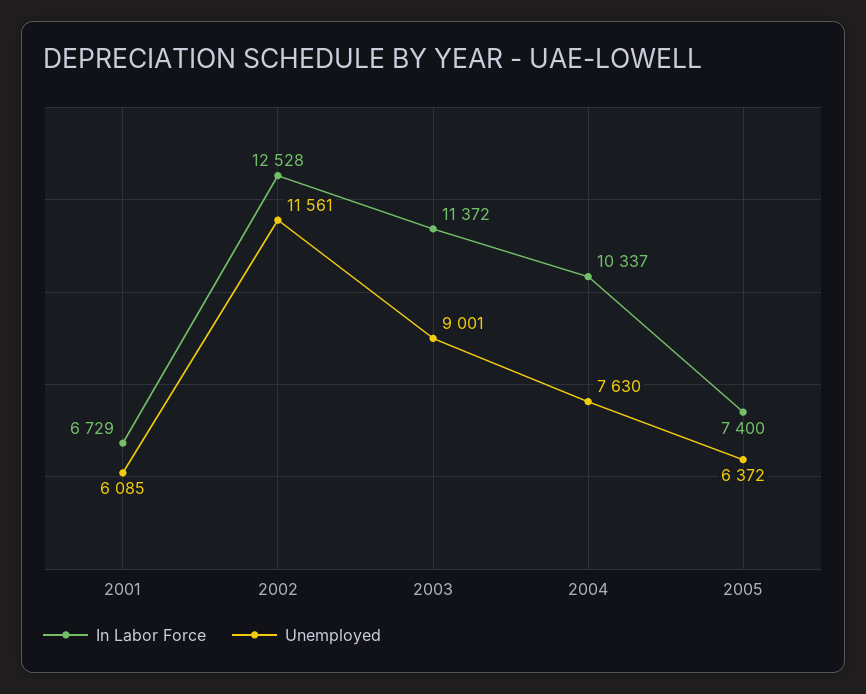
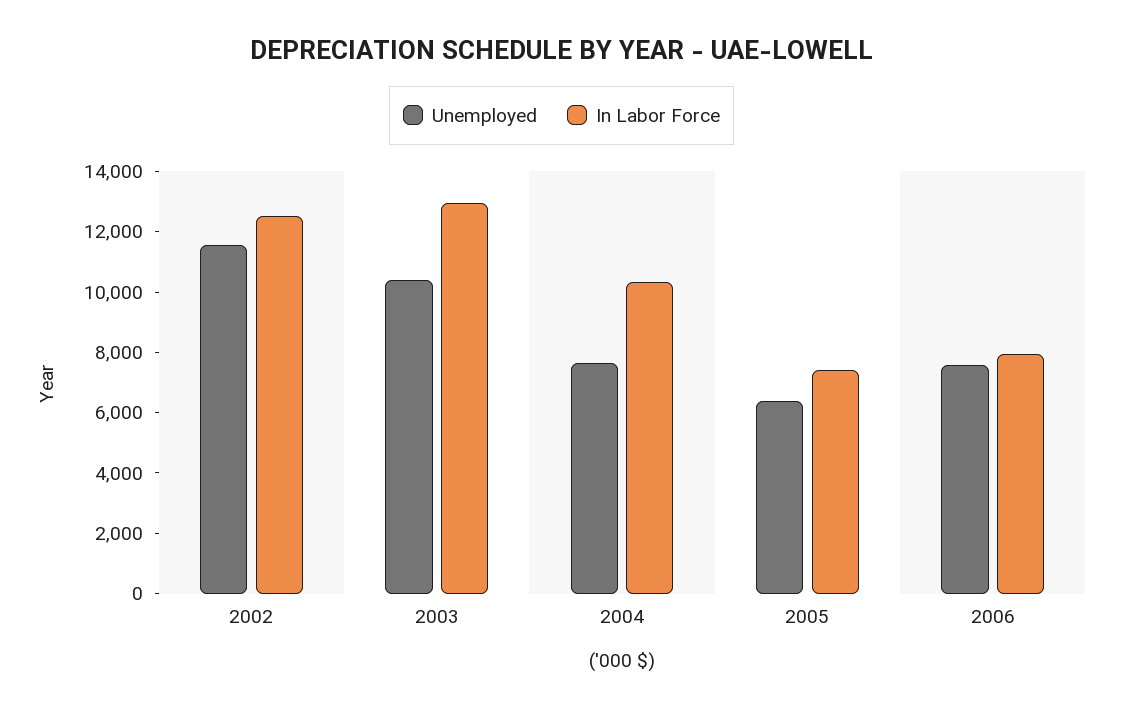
In Labor Force, 2001: 6729 -> none
Unemployed, 2001: 6085 -> none
In Labor Force, 2003: 11372 -> 13000
Unemployed, 2003: 9001 -> 10500
Unemployed, 2006: none -> 7500
In Labor Force, 2006: none -> 8000

